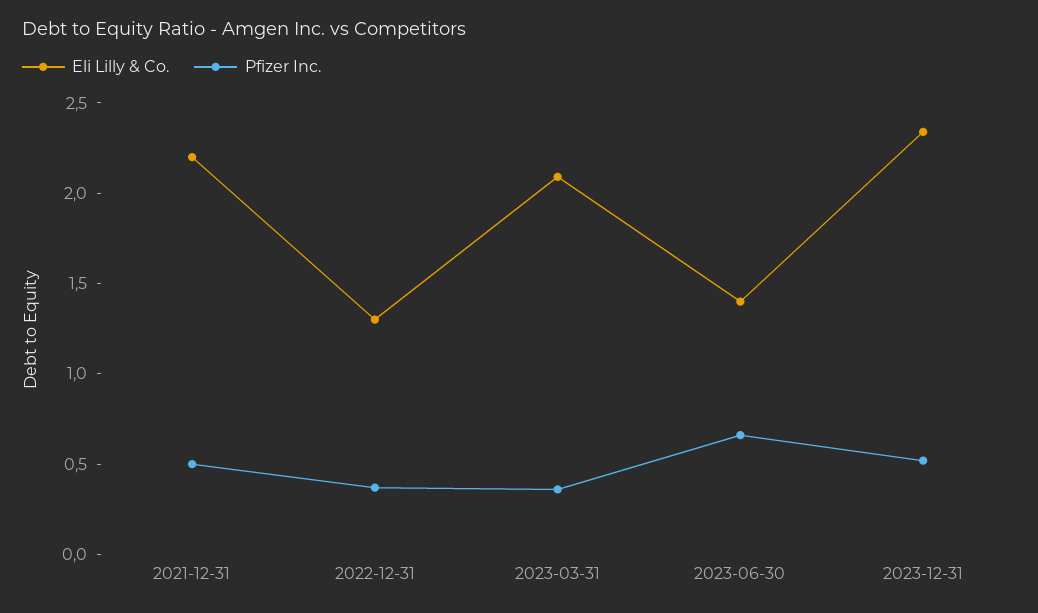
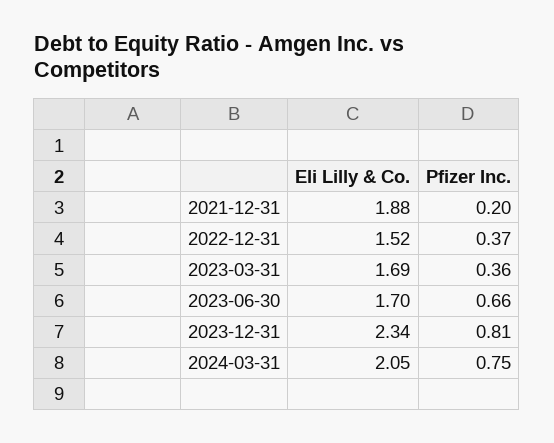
Eli Lilly & Co., 2021-12-31: 2.2 -> 1.88
Pfizer Inc., 2021-12-31: 0.5 -> 0.2
Eli Lilly & Co., 2022-12-31: 1.3 -> 1.52
Eli Lilly & Co., 2023-03-31: 2.1 -> 1.69
Eli Lilly & Co., 2023-06-30: 1.4 -> 1.7
Pfizer Inc., 2023-12-31: 0.5 -> 0.81
Eli Lilly & Co., 2024-03-31: none -> 2.05
Pfizer Inc., 2024-03-31: none -> 0.75

